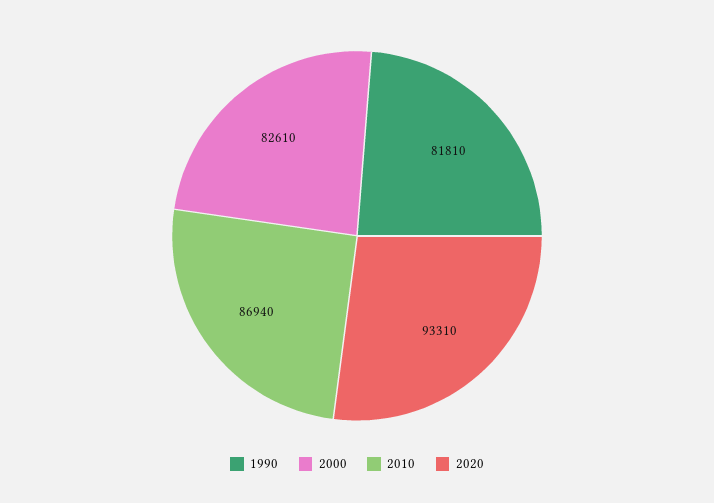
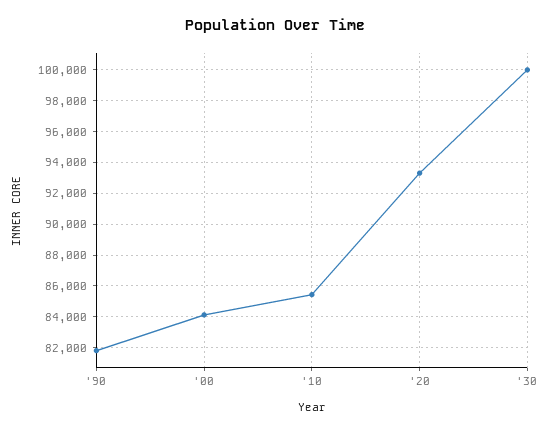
2000: 82610 -> 84000
2010: 86940 -> 85500
'30: none -> 100000

